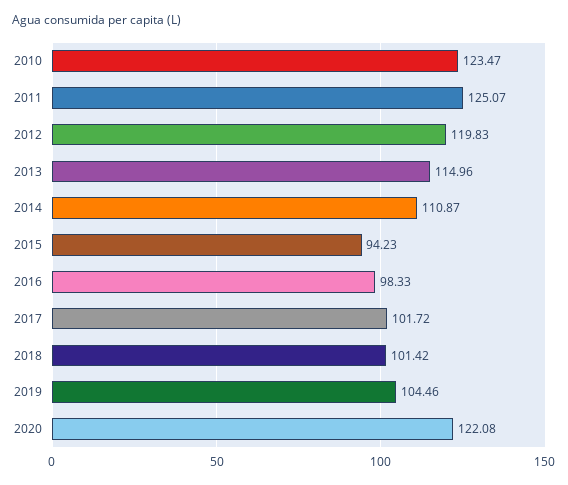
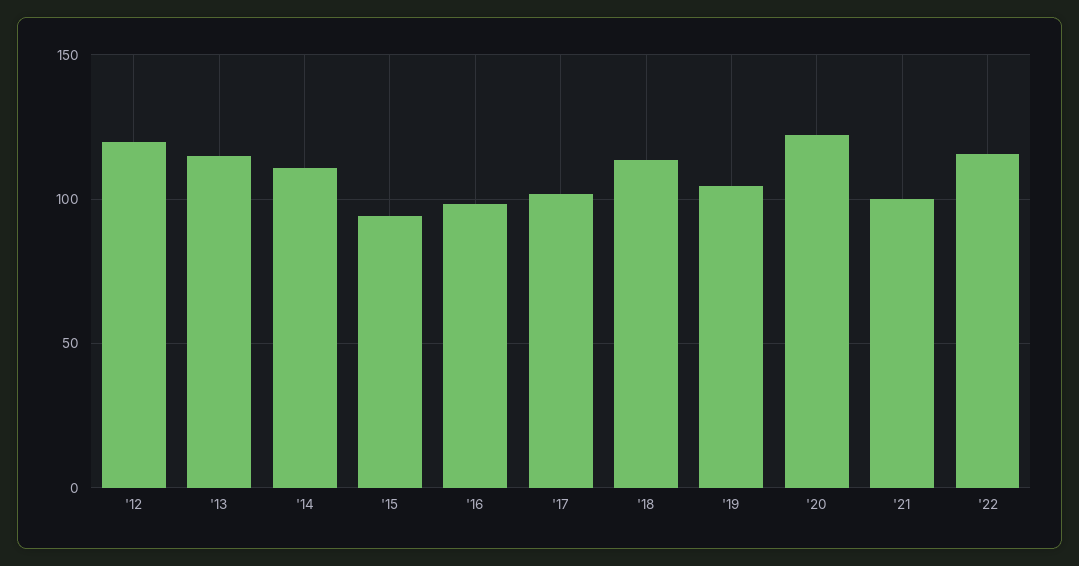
2010: 123.47 -> none
2011: 125.07 -> none
2018: 101.42 -> 115
'21: none -> 100
'22: none -> 115

